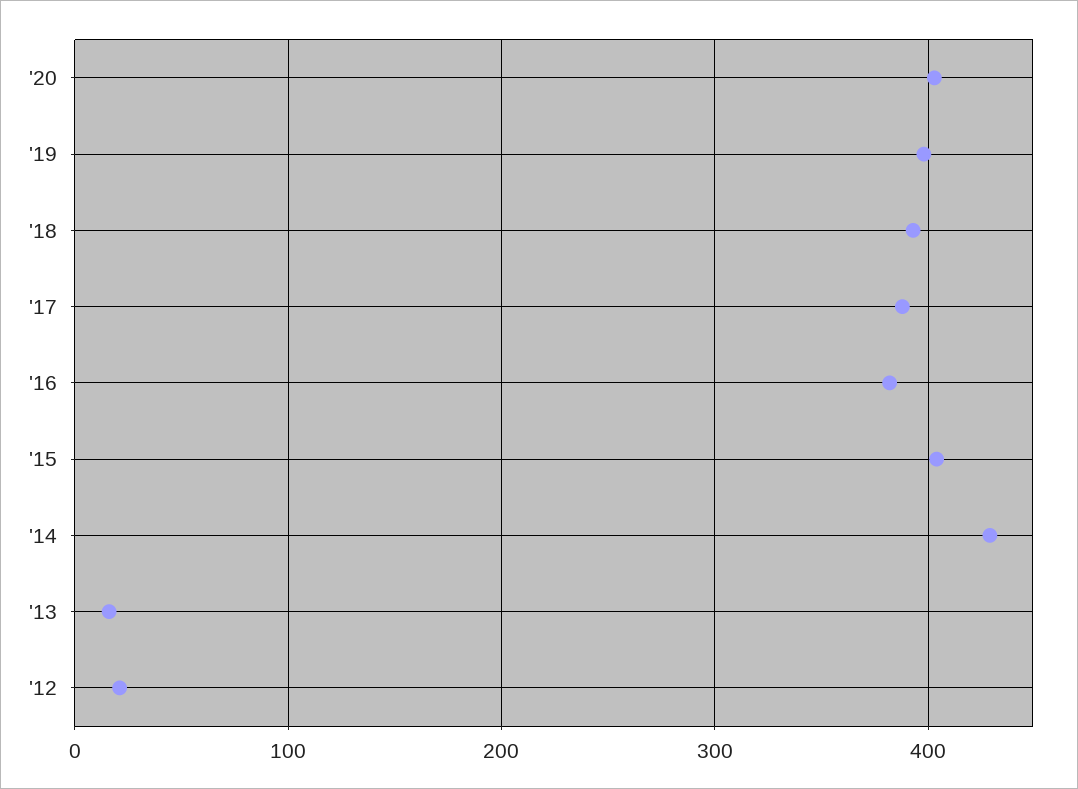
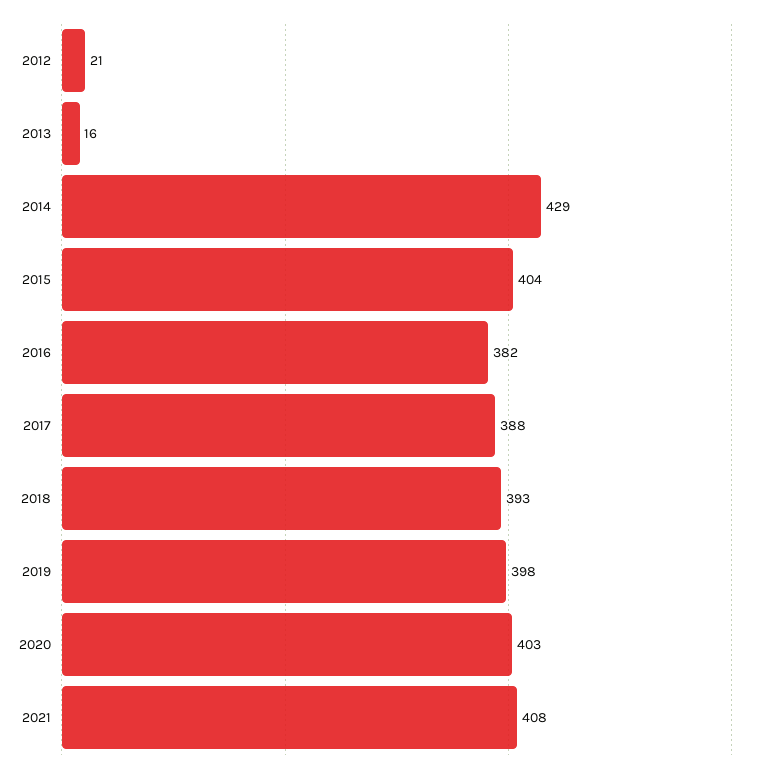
2021: none -> 408

